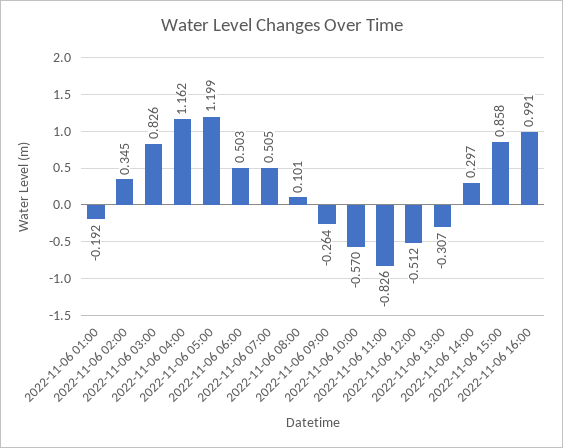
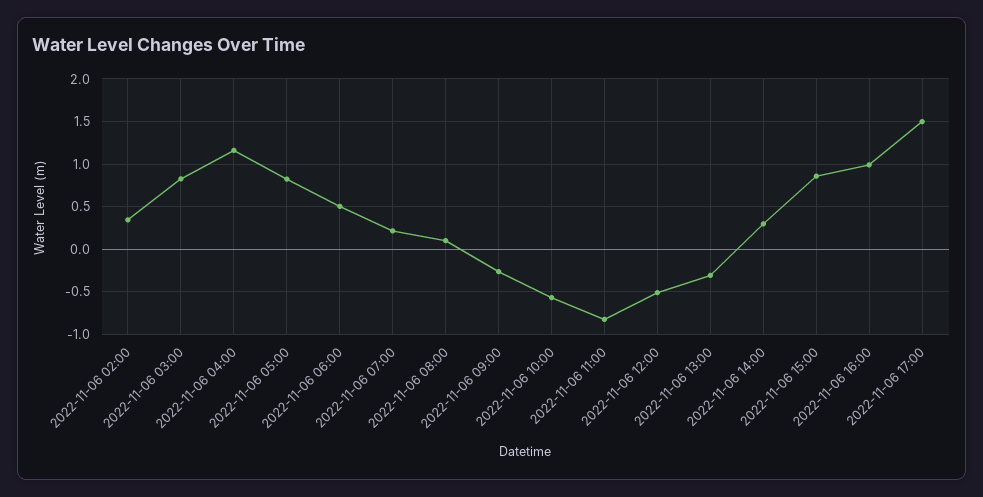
2022-11-06 01:00: -0.192 -> none
2022-11-06 05:00: 1.199 -> 0.8
2022-11-06 07:00: 0.505 -> 0.2
2022-11-06 17:00: none -> 1.5

